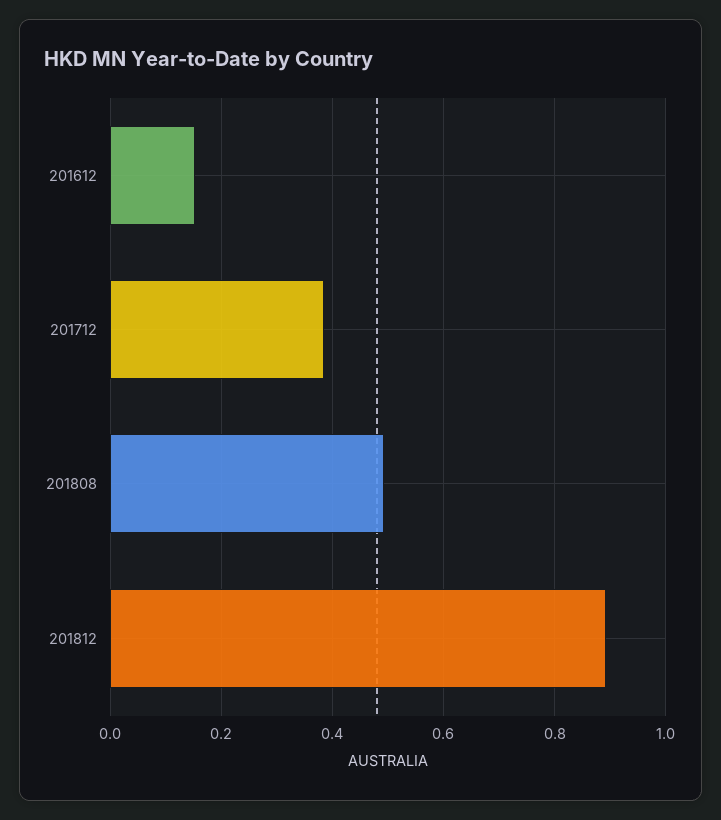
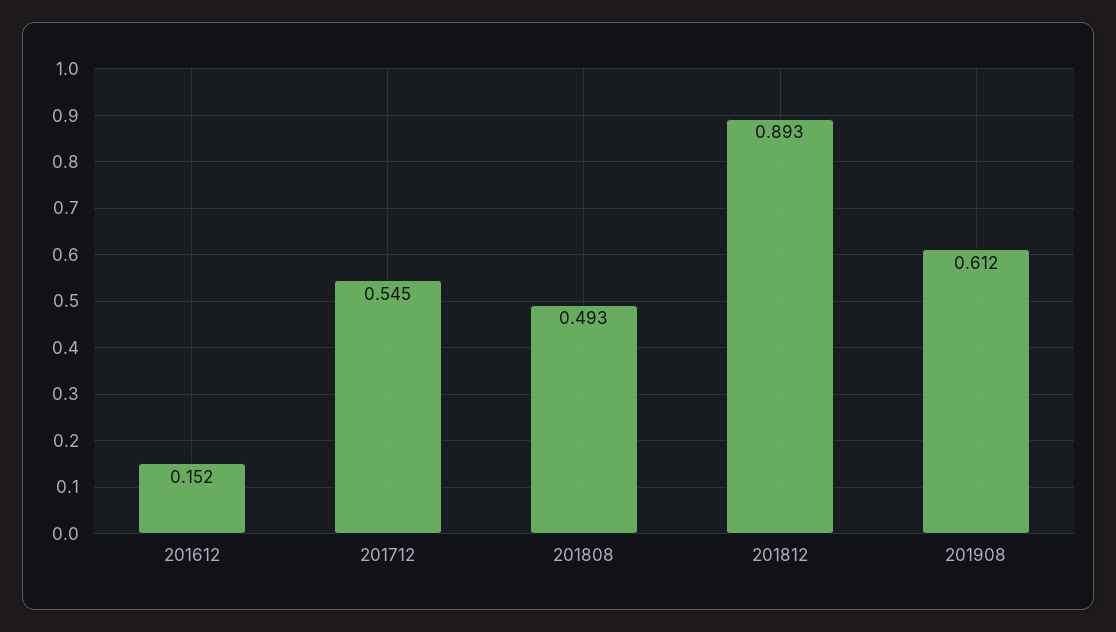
201712: 0.38 -> 0.545
201908: none -> 0.612

